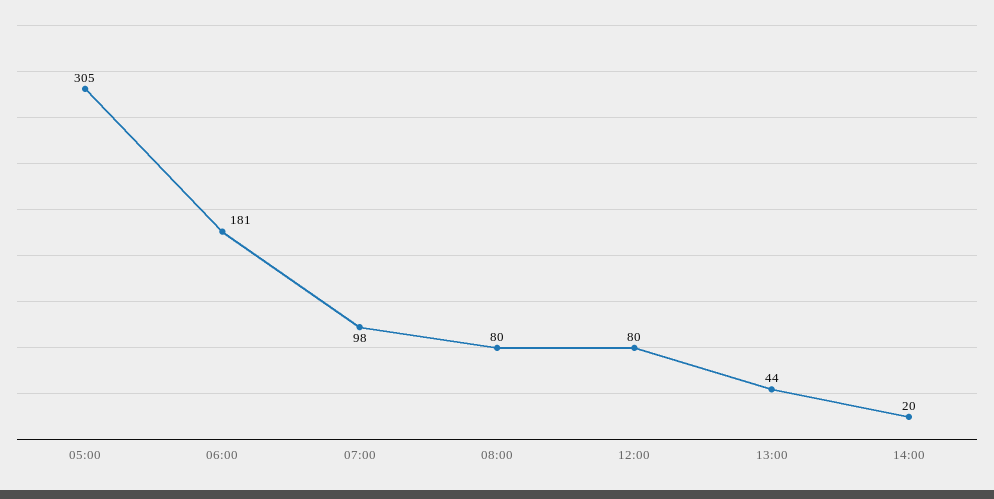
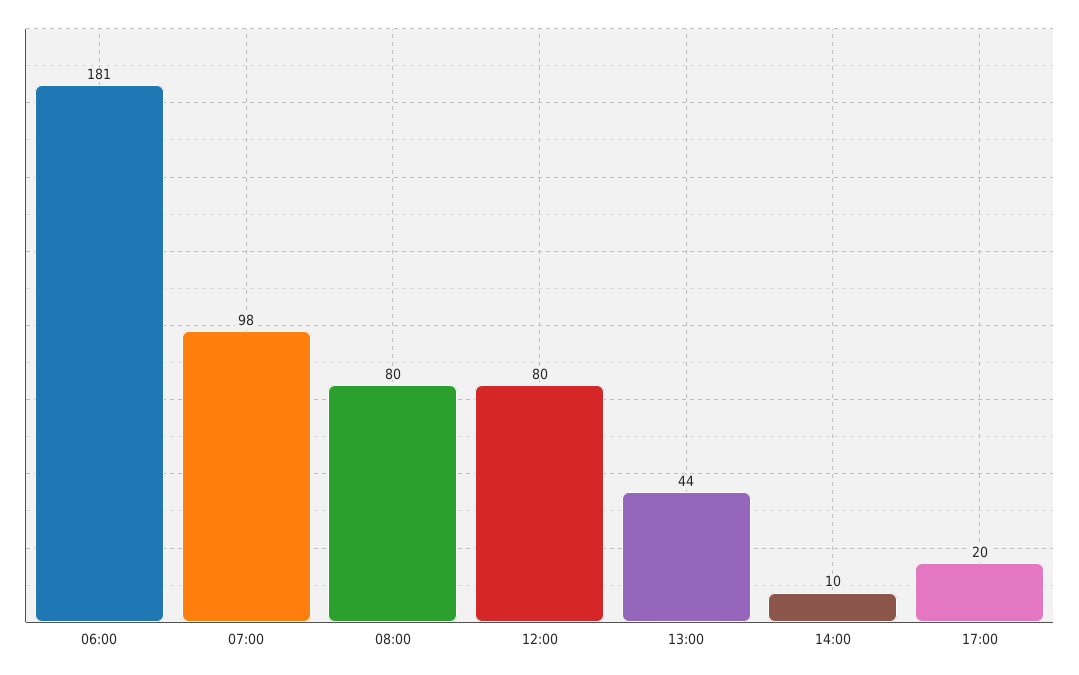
05:00: 305 -> none
14:00: 20 -> 10
17:00: none -> 20

